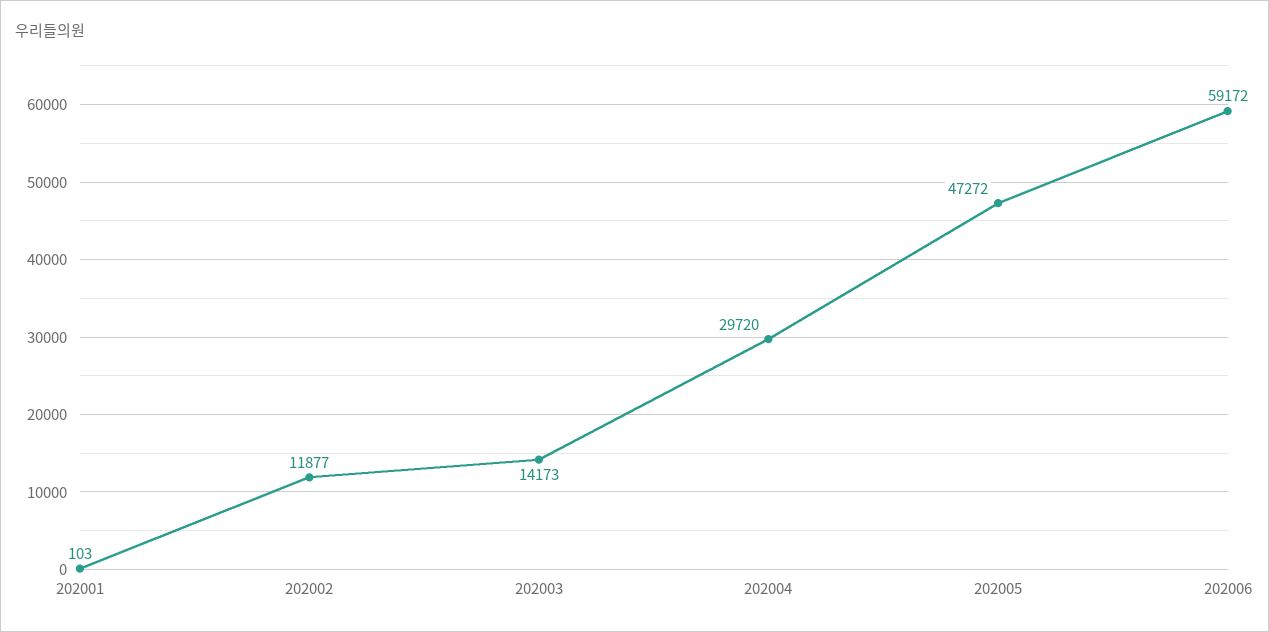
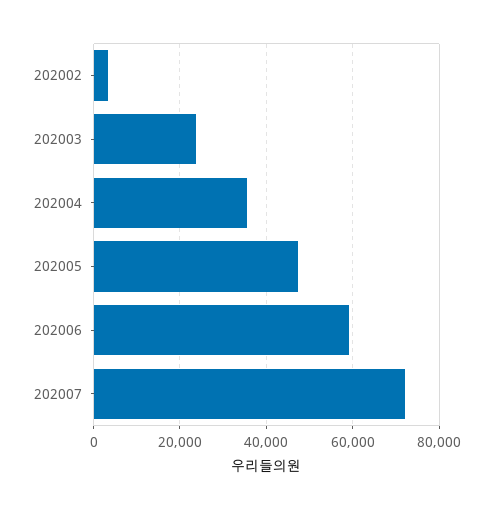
202001: 103 -> none
202002: 11877 -> 4000
202003: 14173 -> 24000
202004: 29720 -> 36000
202007: none -> 72000

